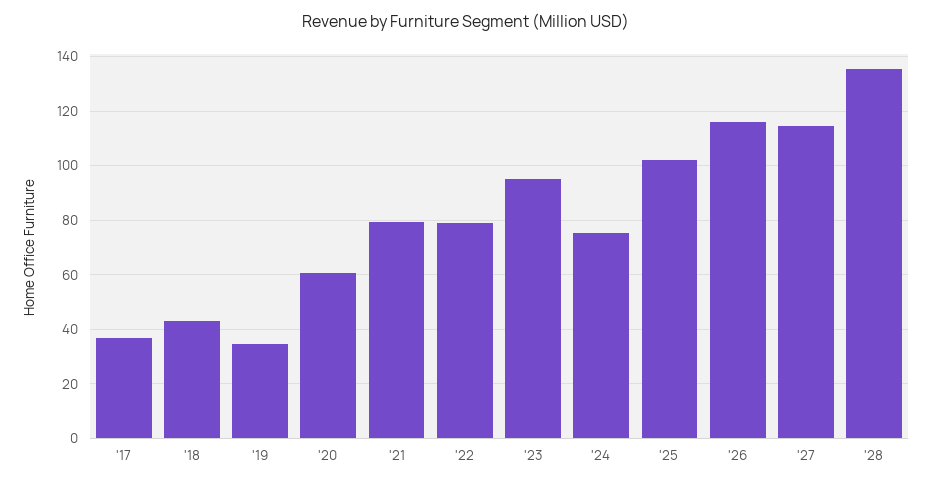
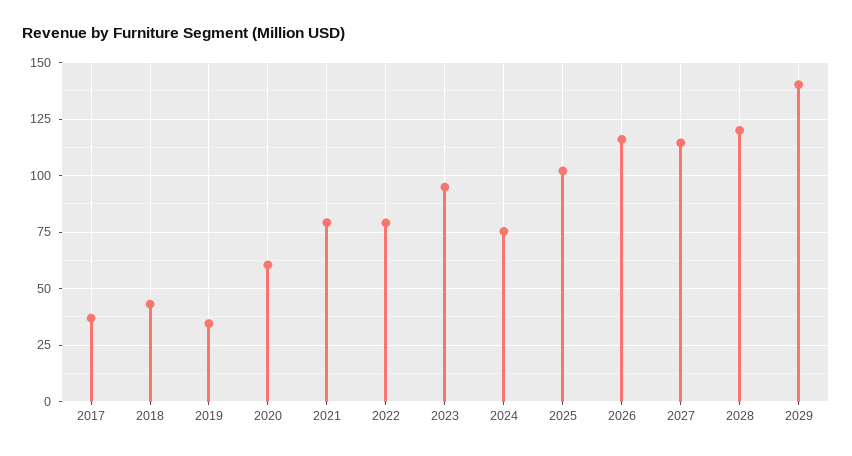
'28: 135 -> 120
2029: none -> 140

